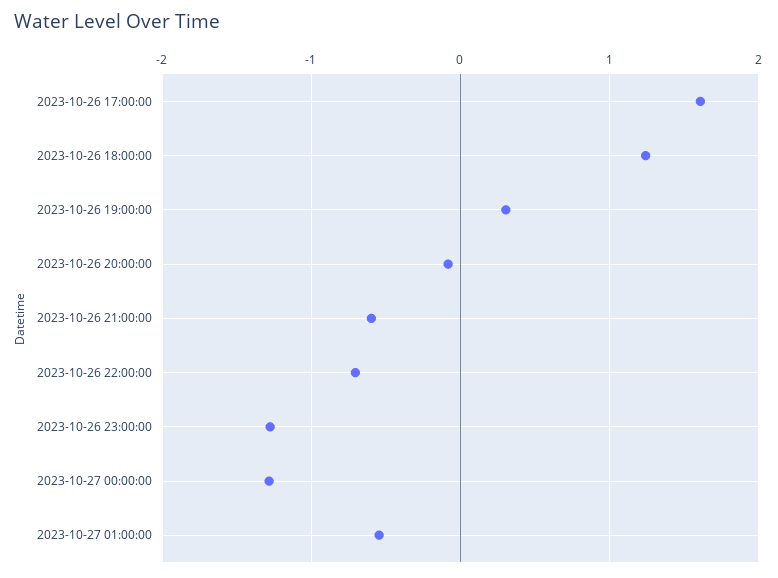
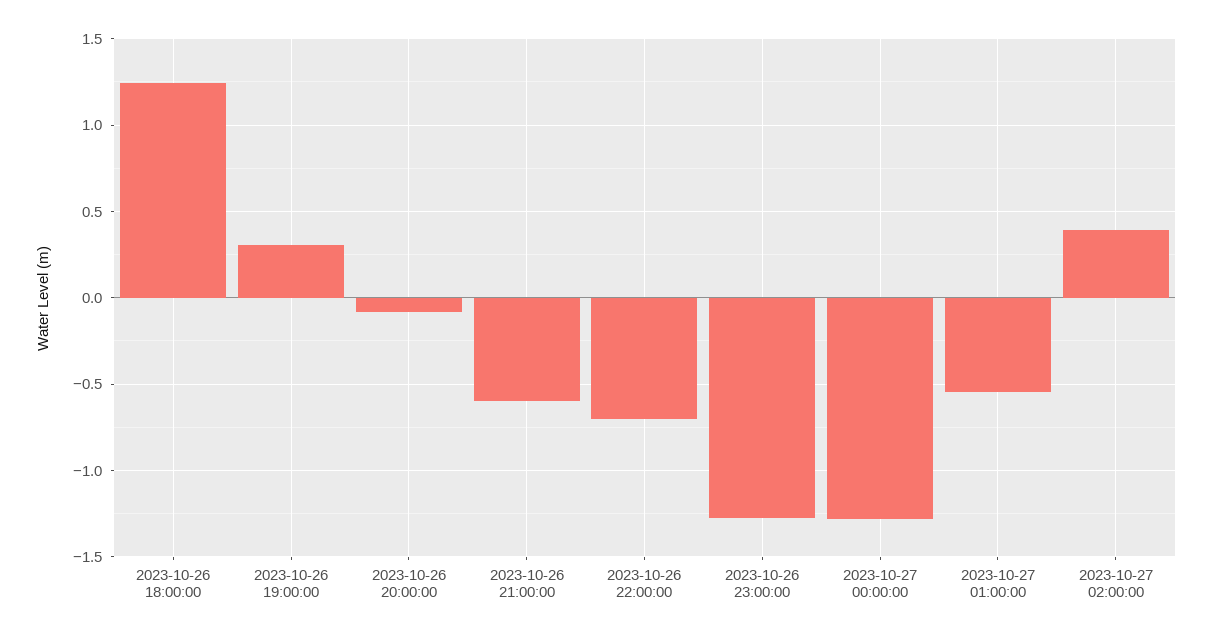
2023-10-26 17:00:00: 1.6 -> none
2023-10-27 02:00:00: none -> 0.4

